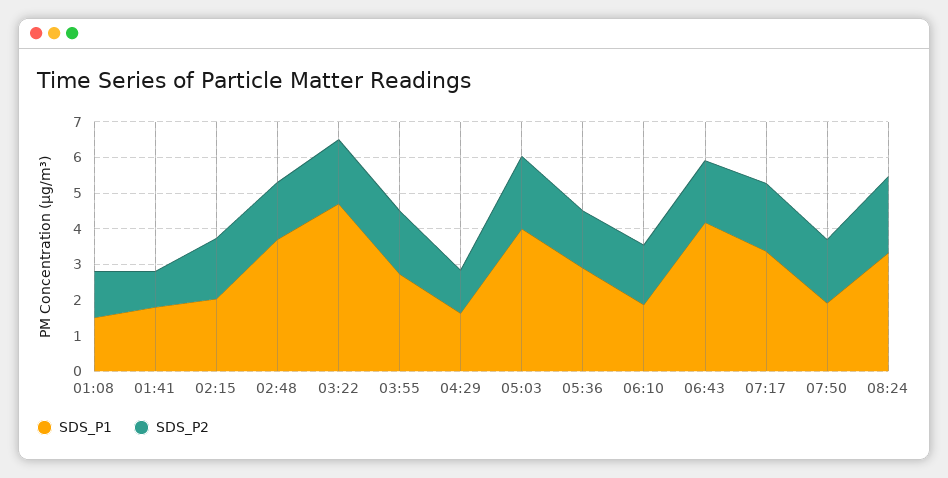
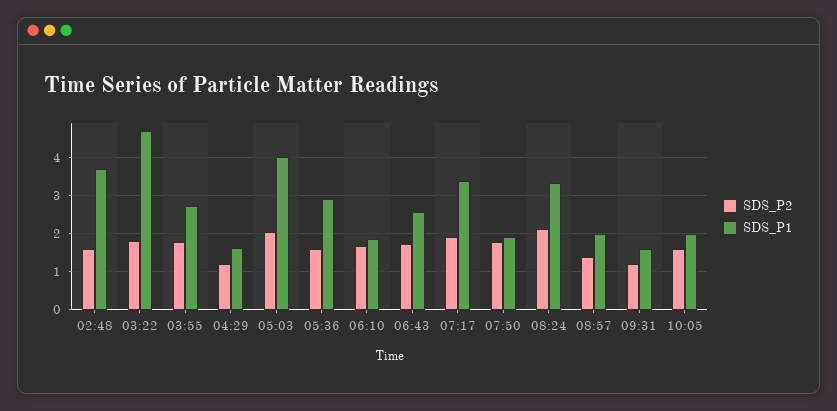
SDS_P1, 01:08: 1.5 -> none
SDS_P2, 01:08: 1.25 -> none
SDS_P1, 01:41: 1.75 -> none
SDS_P2, 01:41: 1 -> none
SDS_P1, 02:15: 2 -> none
SDS_P2, 02:15: 1.75 -> none
SDS_P1, 06:43: 4.25 -> 2.6
SDS_P2, 08:57: none -> 1.4
SDS_P1, 08:57: none -> 2
SDS_P2, 09:31: none -> 1.2
SDS_P1, 09:31: none -> 1.6
SDS_P2, 10:05: none -> 1.6
SDS_P1, 10:05: none -> 2

